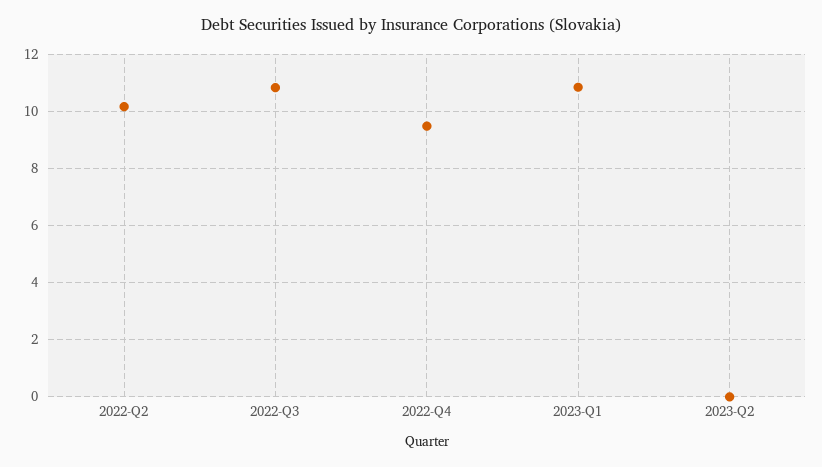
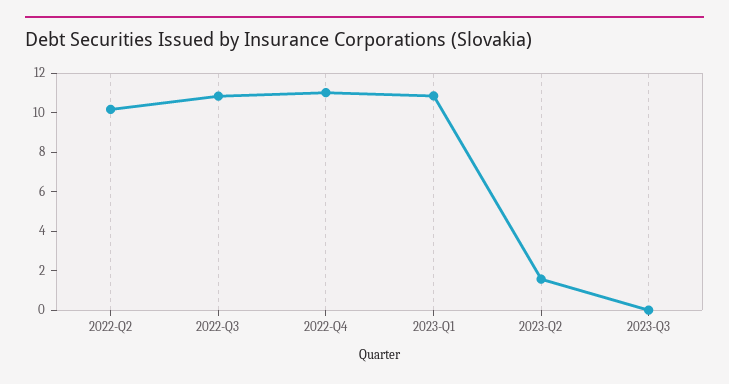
2022-Q4: 9.5 -> 11
2023-Q2: 0 -> 1.5
2023-Q3: none -> 0

